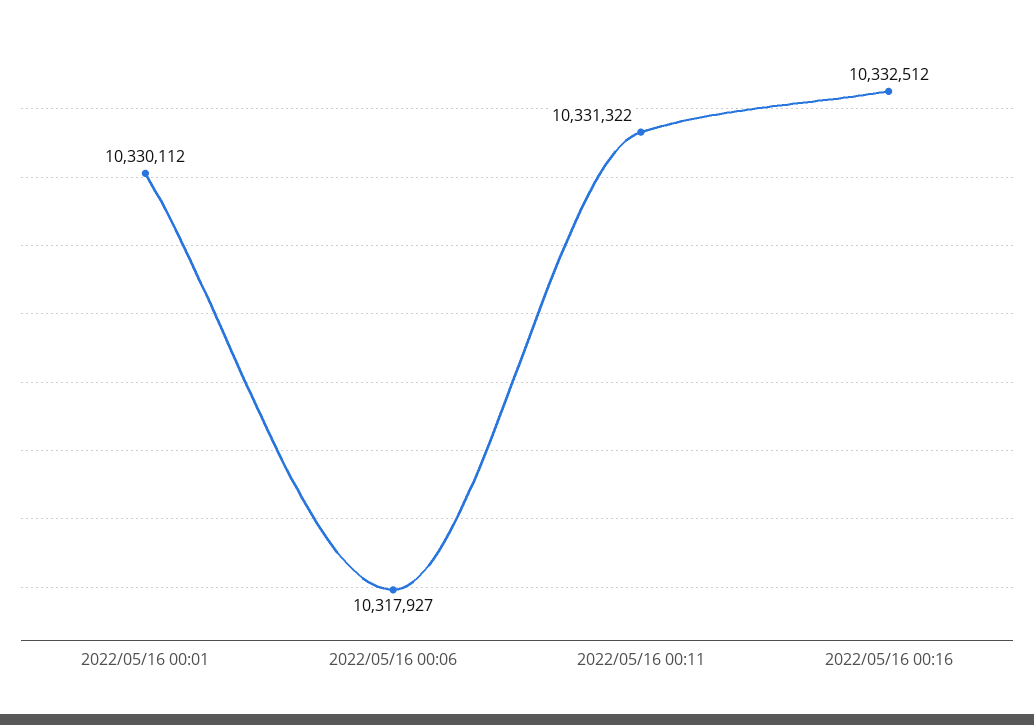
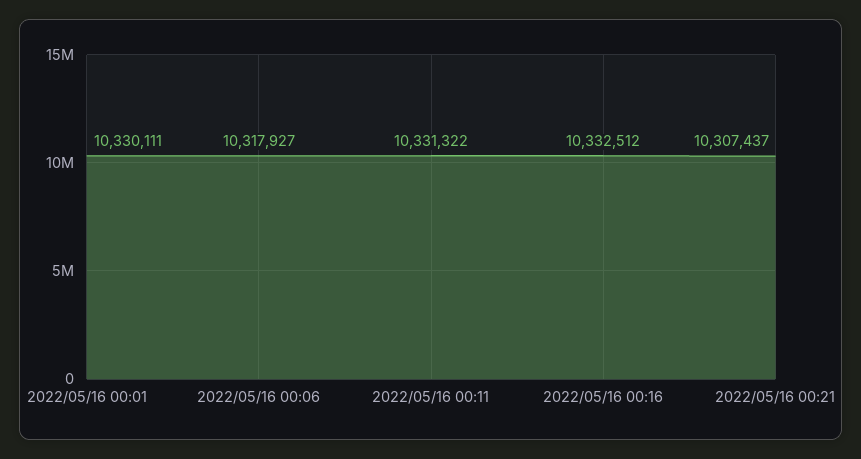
2022/05/16 00:01: 10330112 -> 10330111
2022/05/16 00:21: none -> 10307437

